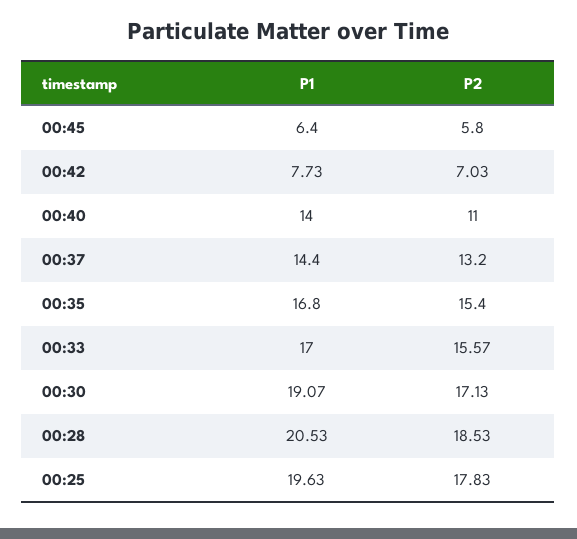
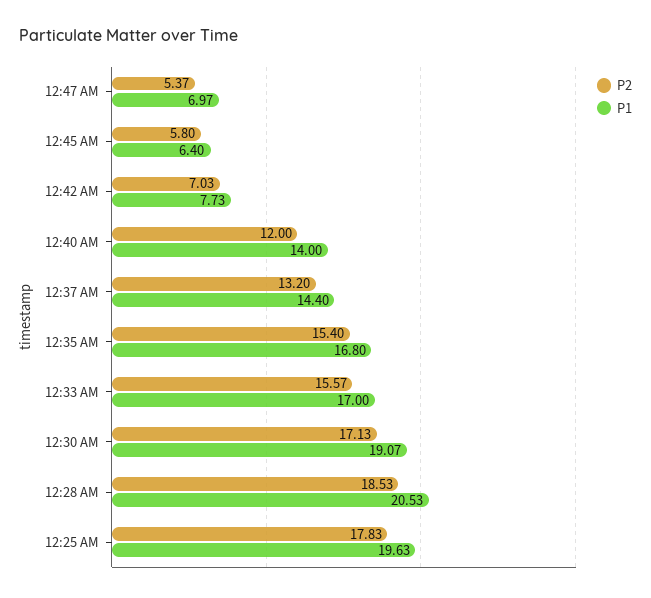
P2, 00:40: 11 -> 12
P2, 12:47 AM: none -> 5.37
P1, 12:47 AM: none -> 6.97

